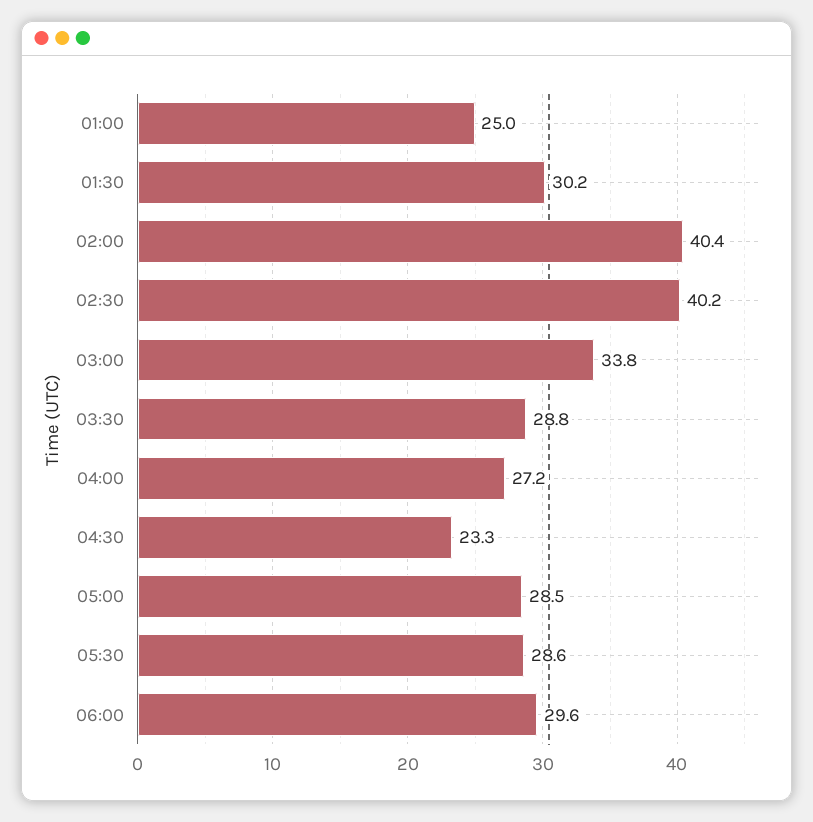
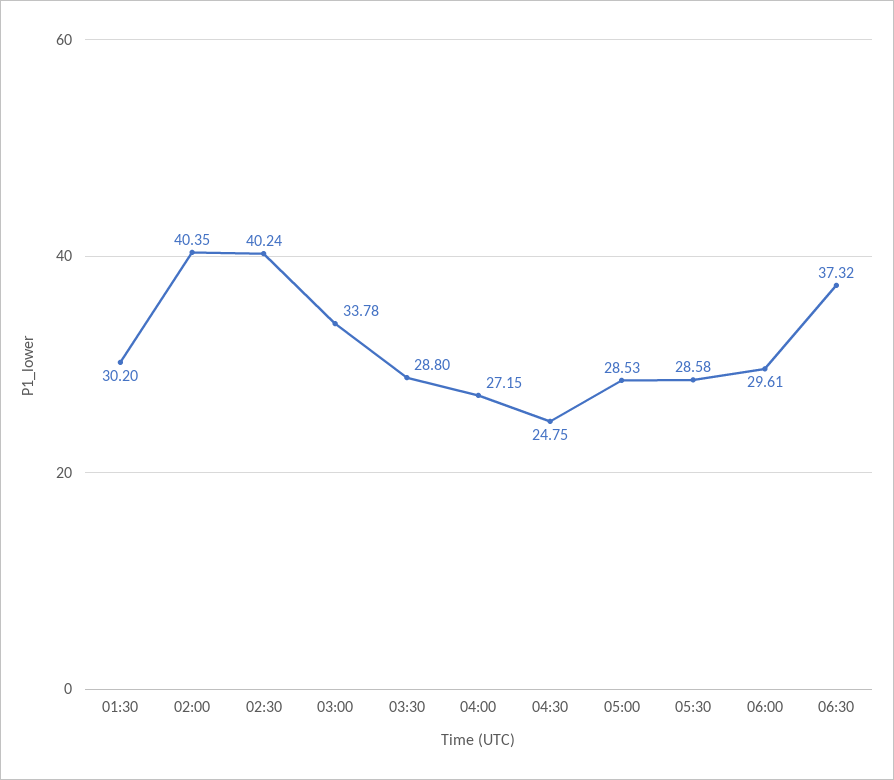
01:00: 25 -> none
04:30: 23.3 -> 24.75
06:30: none -> 37.32

